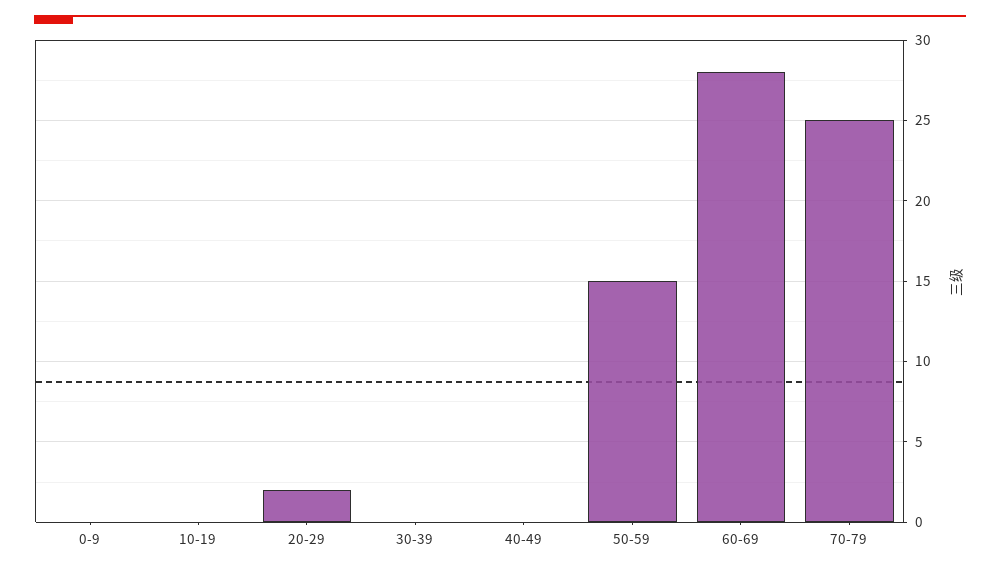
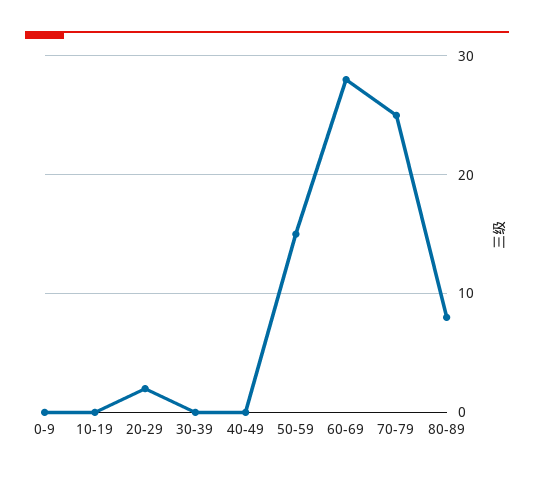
80-89: none -> 8

